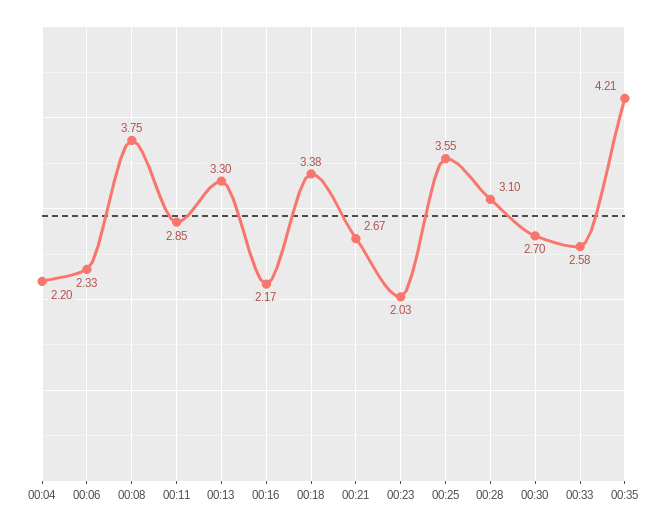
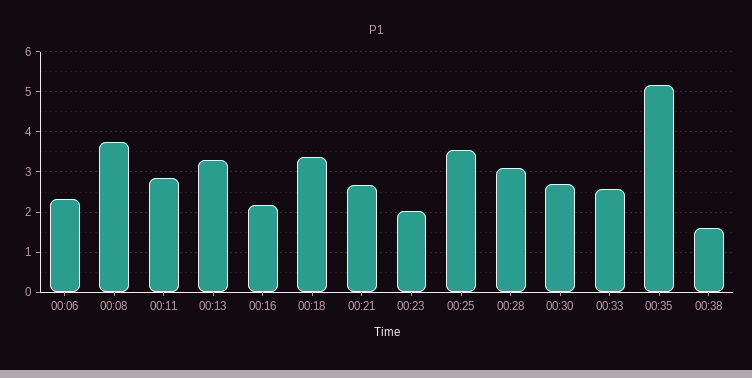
00:04: 2.2 -> none
00:35: 4.21 -> 5.2
00:38: none -> 1.6

